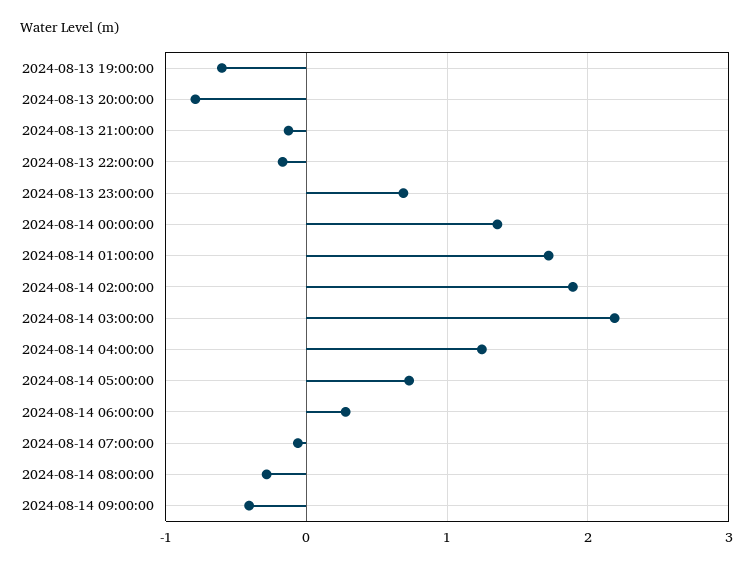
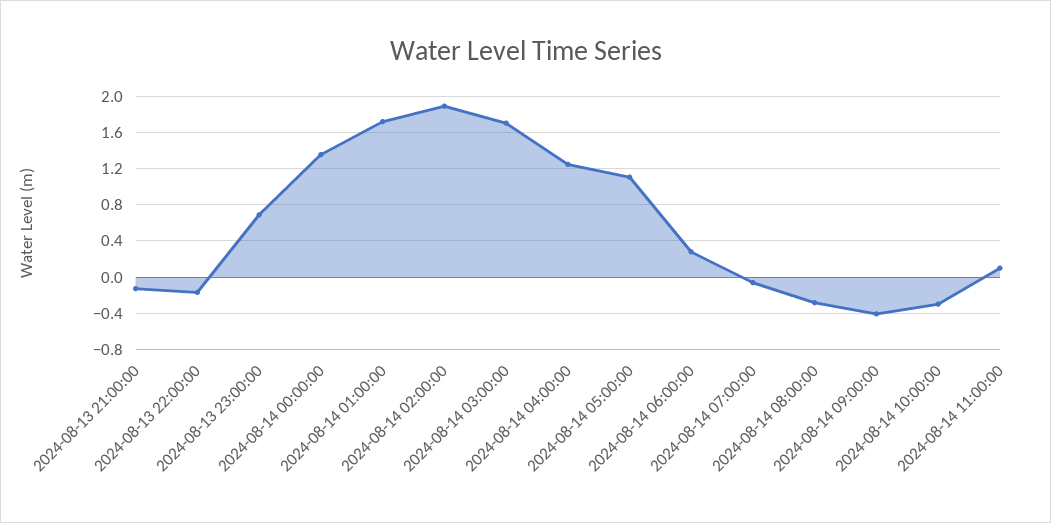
2024-08-13 19:00:00: -0.6 -> none
2024-08-13 20:00:00: -0.8 -> none
2024-08-14 03:00:00: 2.2 -> 1.7
2024-08-14 05:00:00: 0.7 -> 1.1
2024-08-14 10:00:00: none -> -0.3
2024-08-14 11:00:00: none -> 0.1

